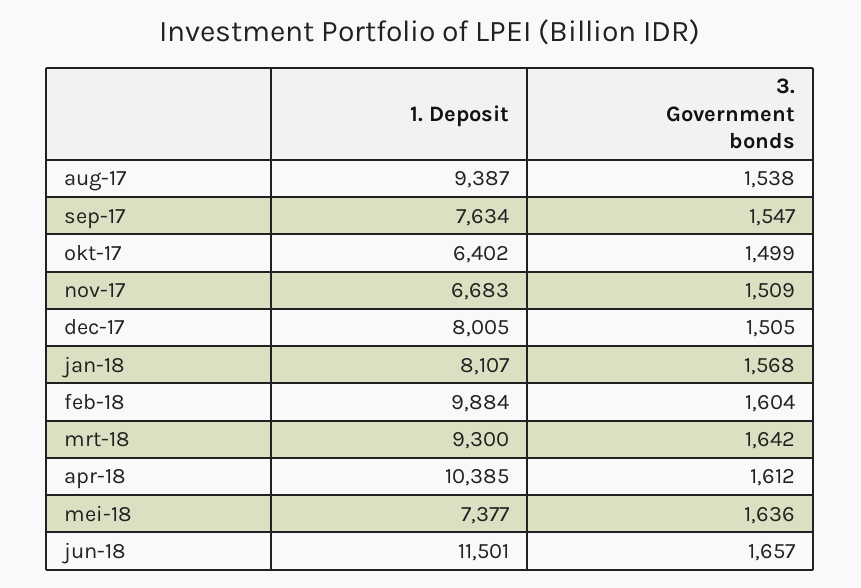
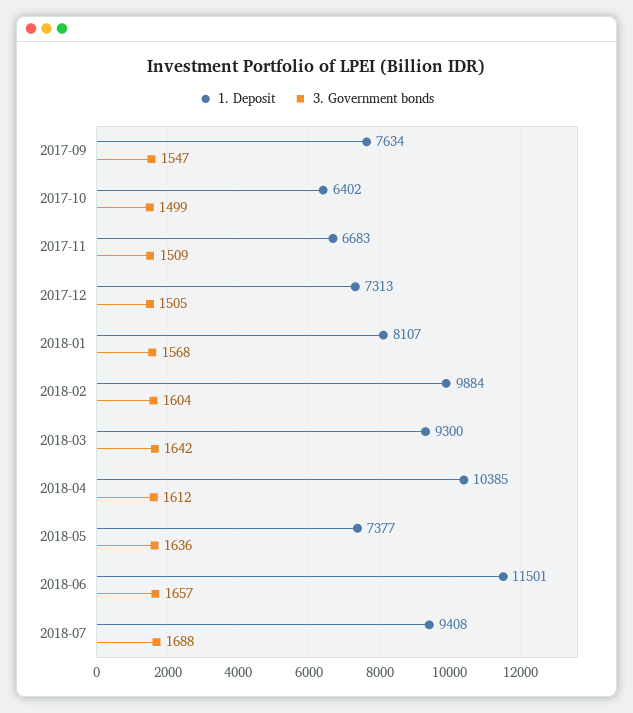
1. Deposit, aug-17: 9387 -> none
3. Government bonds, aug-17: 1538 -> none
1. Deposit, dec-17: 8005 -> 7313
1. Deposit, 2018-07: none -> 9408
3. Government bonds, 2018-07: none -> 1688

